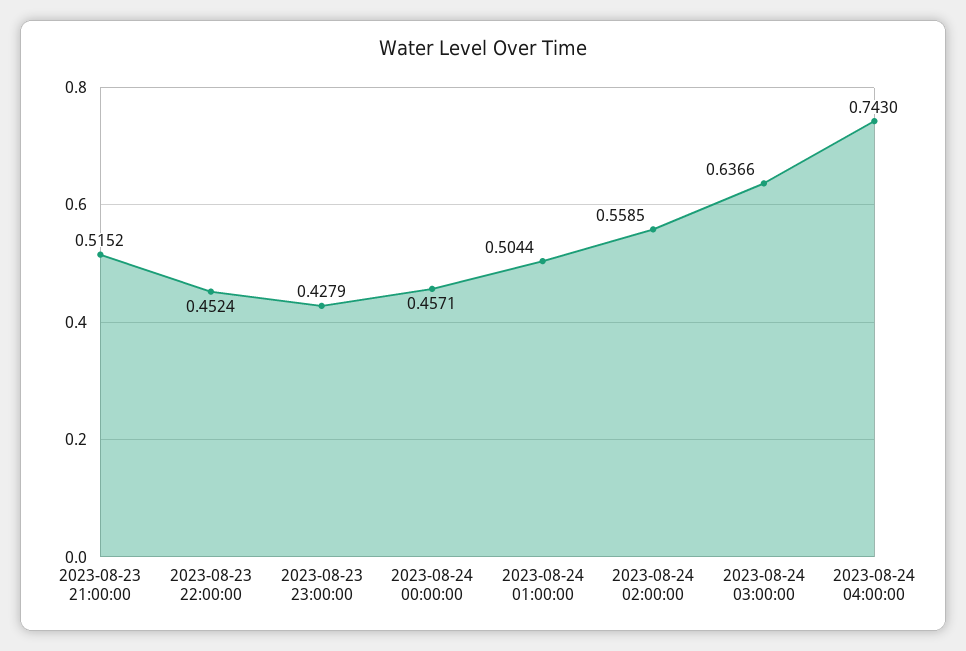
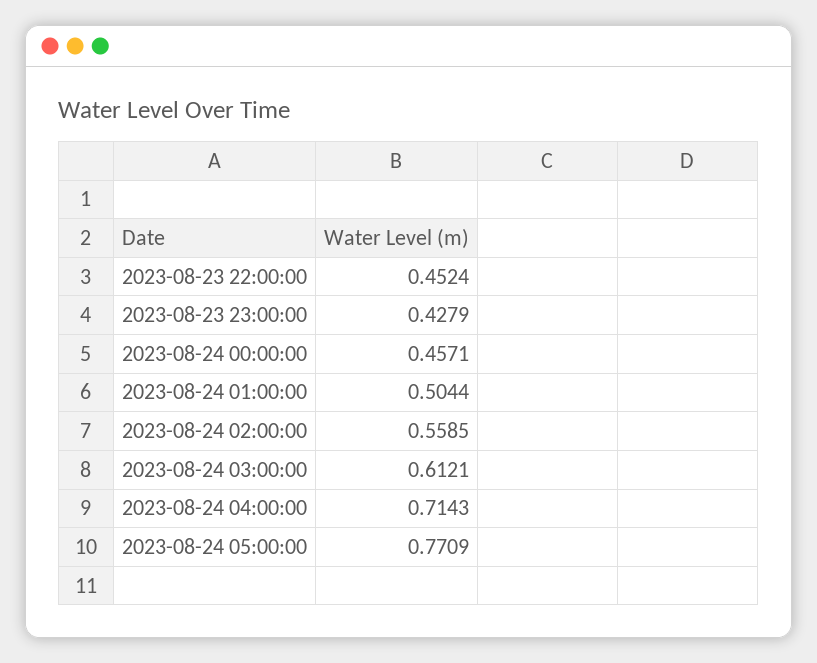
2023-08-23 21:00:00: 0.5152 -> none
2023-08-24 03:00:00: 0.6366 -> 0.6121
2023-08-24 04:00:00: 0.743 -> 0.7143
2023-08-24 05:00:00: none -> 0.7709

